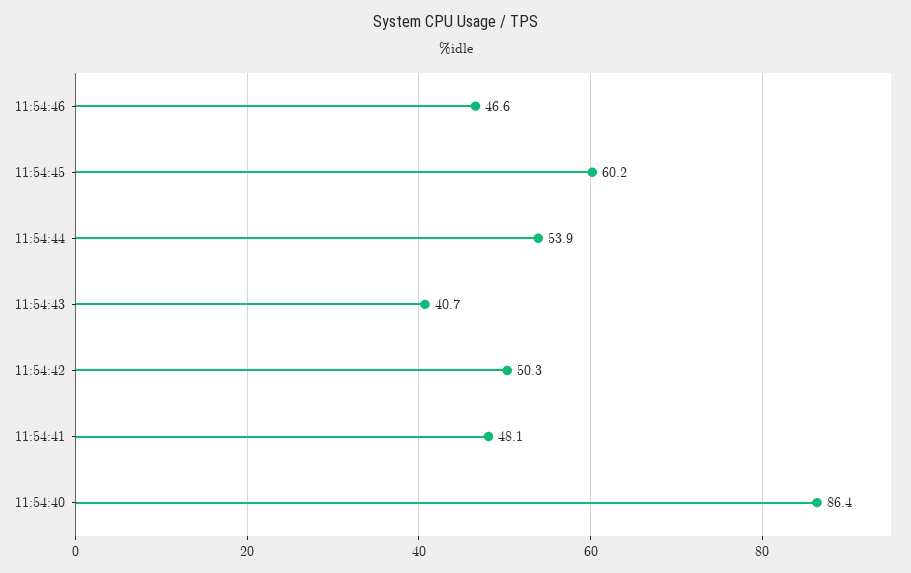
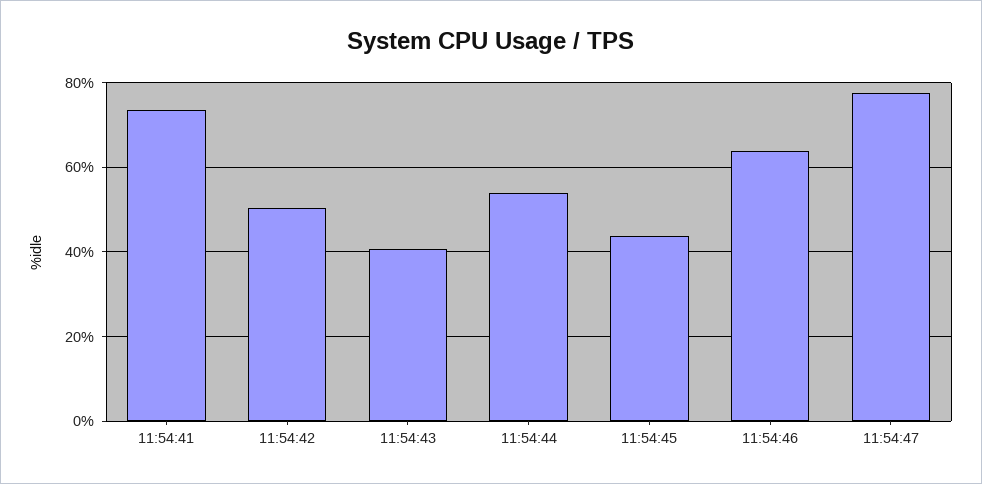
11:54:46: 46.6 -> 64
11:54:45: 60.2 -> 44
11:54:41: 48.1 -> 74
11:54:40: 86.4 -> none
11:54:47: none -> 78

